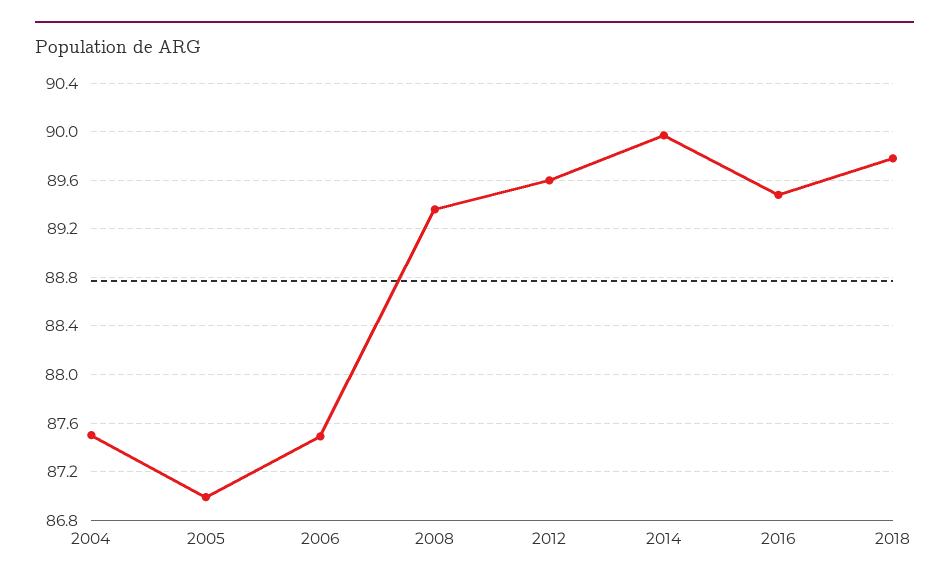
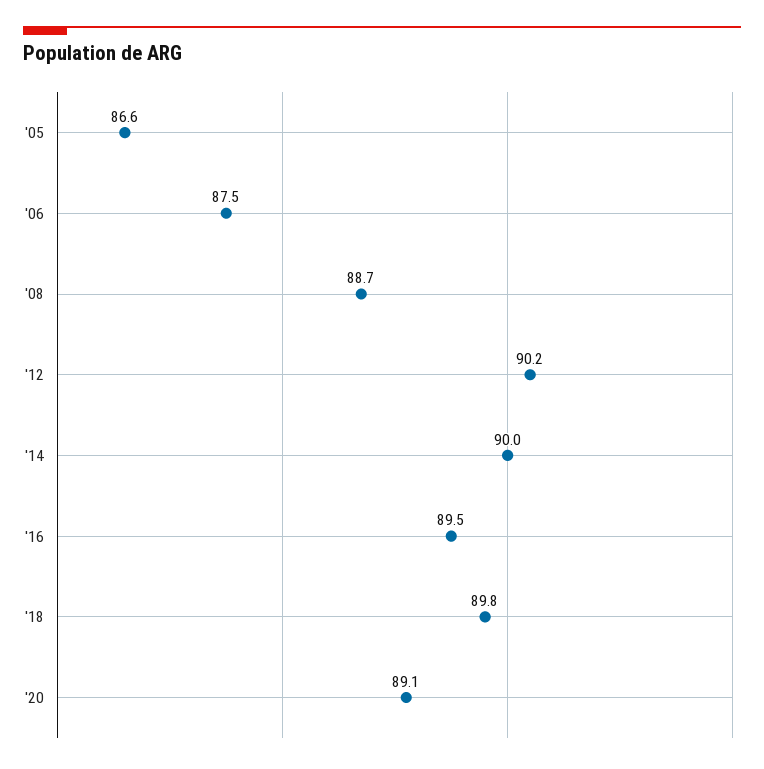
2004: 87.5 -> none
2005: 87 -> 86.6
2008: 89.35 -> 88.7
2012: 89.6 -> 90.2
'20: none -> 89.1

